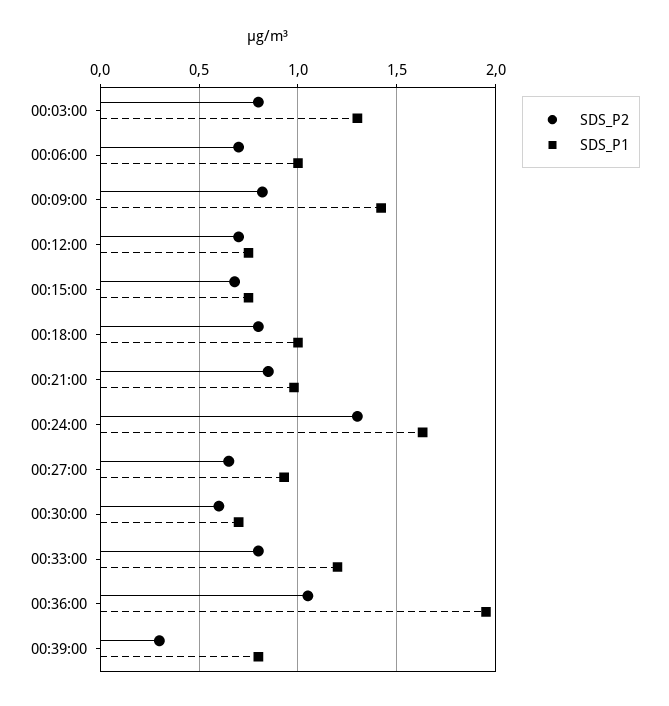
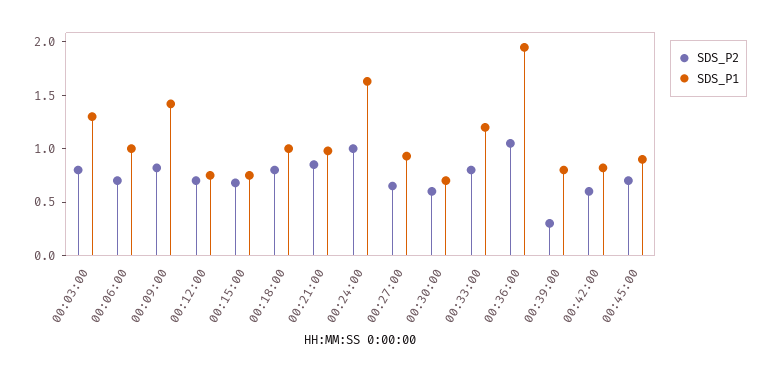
SDS_P2, 00:24:00: 1.3 -> 1
SDS_P2, 00:42:00: none -> 0.6
SDS_P1, 00:42:00: none -> 0.8
SDS_P2, 00:45:00: none -> 0.7
SDS_P1, 00:45:00: none -> 0.9

